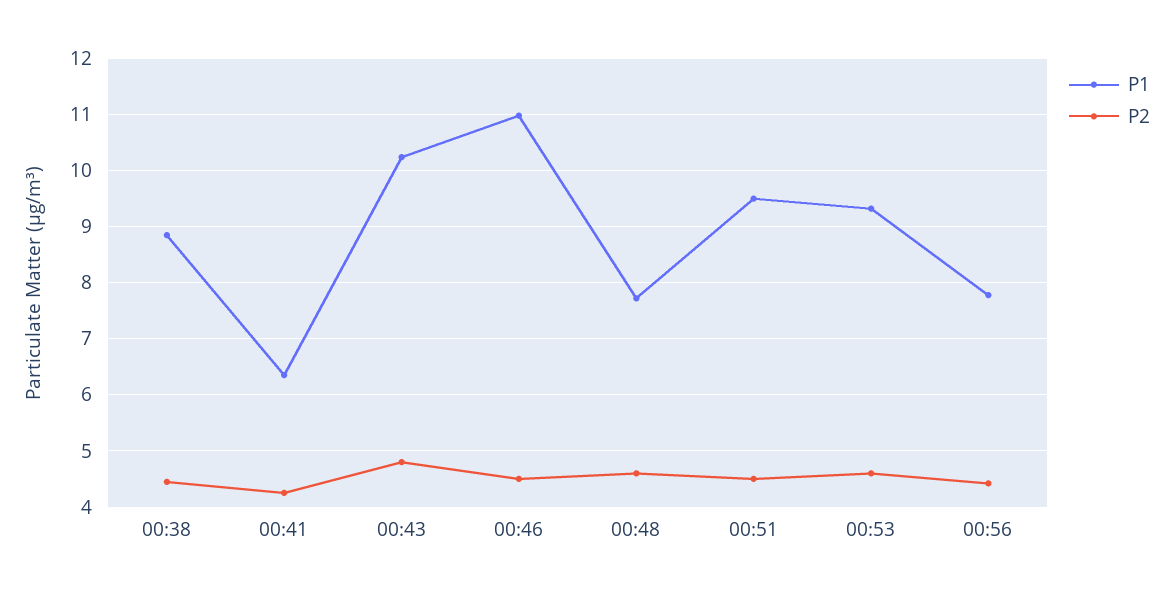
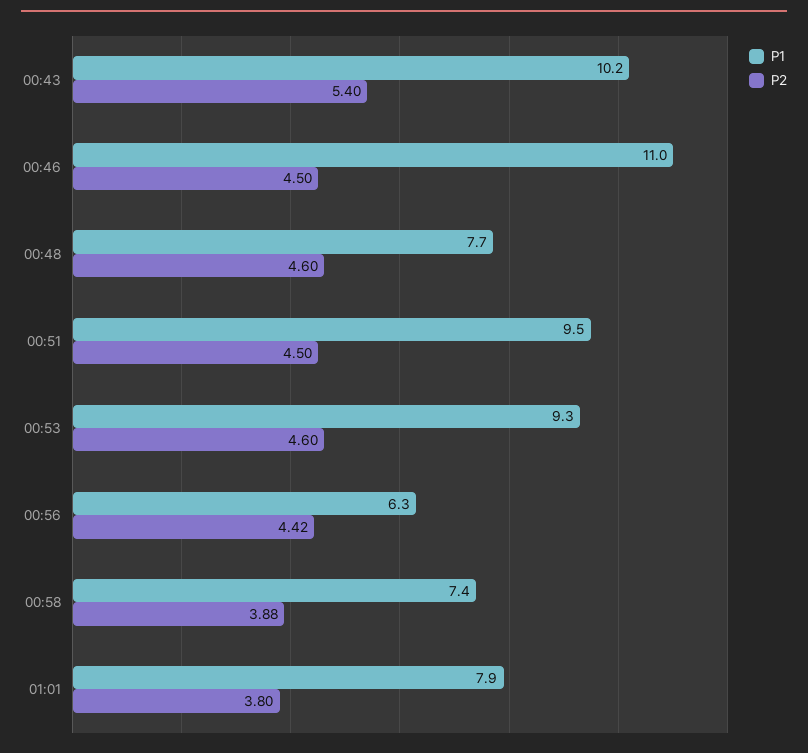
P1, 00:38: 8.8 -> none
P2, 00:38: 4.4 -> none
P1, 00:41: 6.4 -> none
P2, 00:41: 4.2 -> none
P2, 00:43: 4.8 -> 5.4
P1, 00:56: 7.8 -> 6.3
P1, 00:58: none -> 7.4
P2, 00:58: none -> 3.88
P1, 01:01: none -> 7.9
P2, 01:01: none -> 3.8

